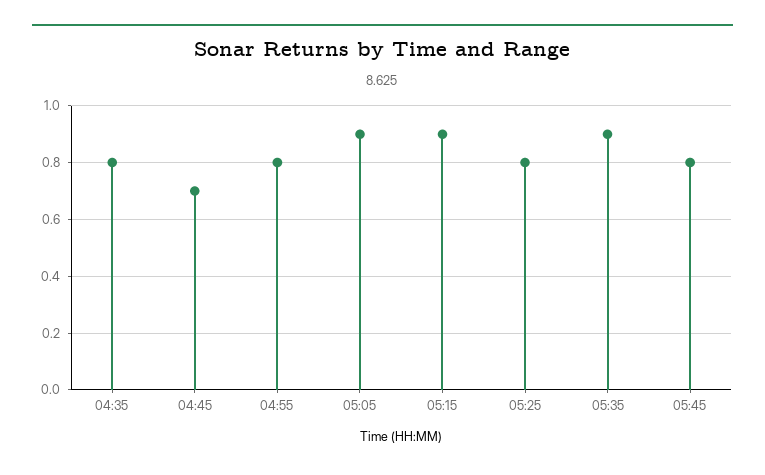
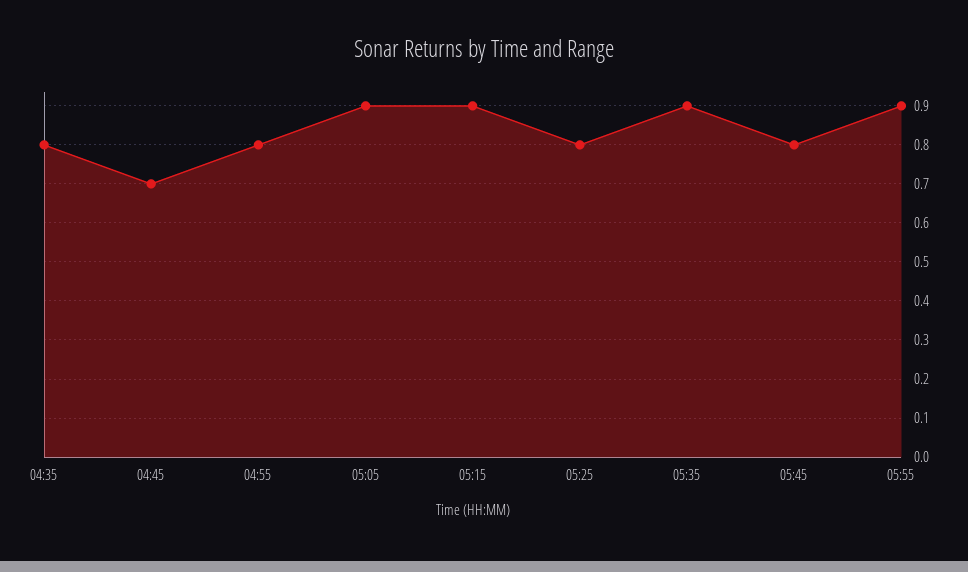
05:55: none -> 0.9

